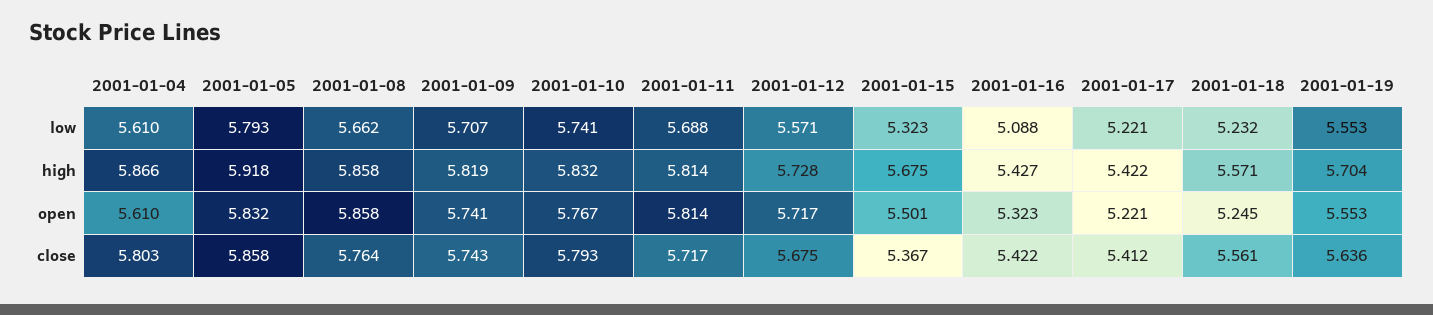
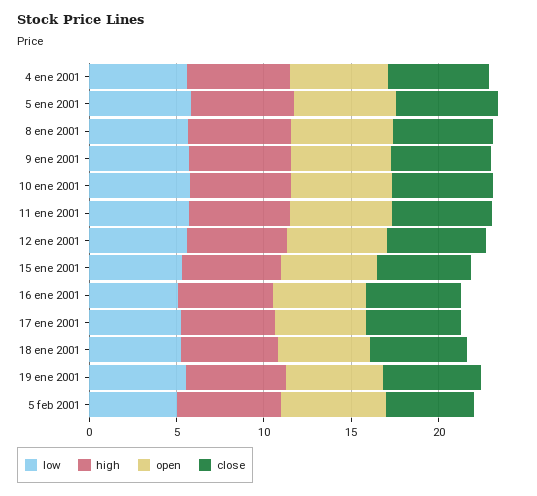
low, 5 feb 2001: none -> 5
high, 5 feb 2001: none -> 6
open, 5 feb 2001: none -> 6
close, 5 feb 2001: none -> 5

